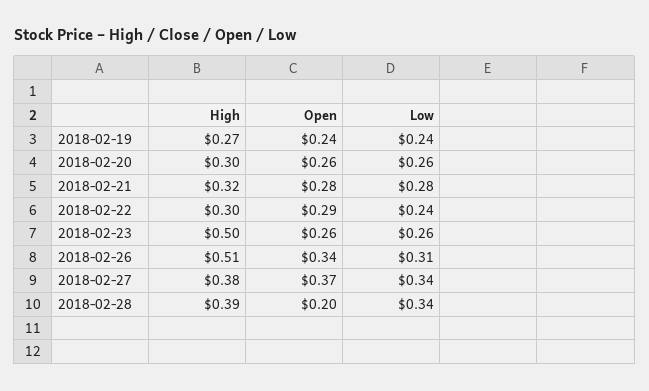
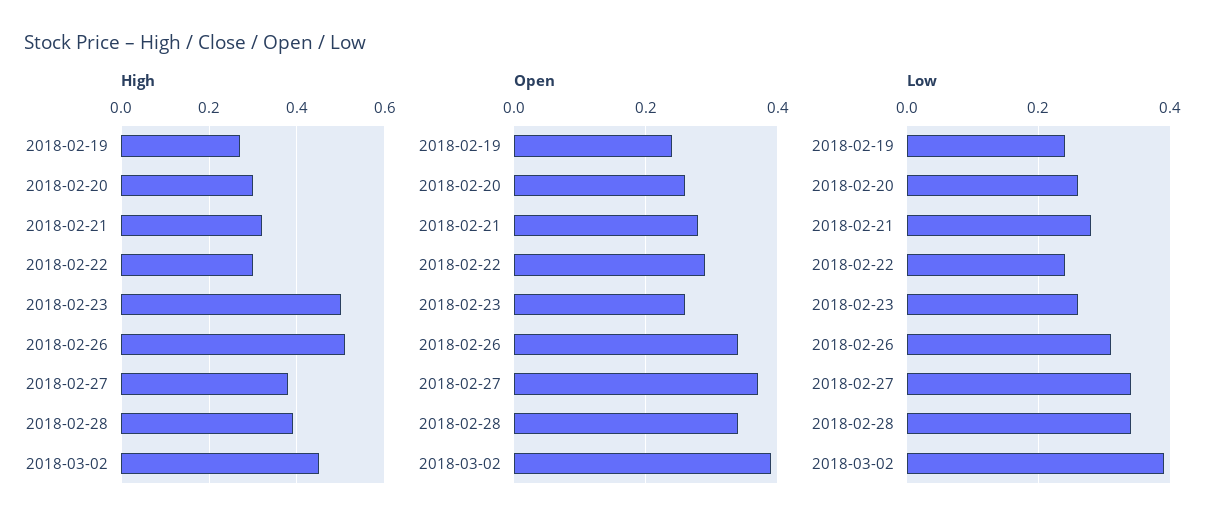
Open, 2018-02-28: 0.2 -> 0.35
High, 2018-03-02: none -> 0.45
Open, 2018-03-02: none -> 0.4
Low, 2018-03-02: none -> 0.4

